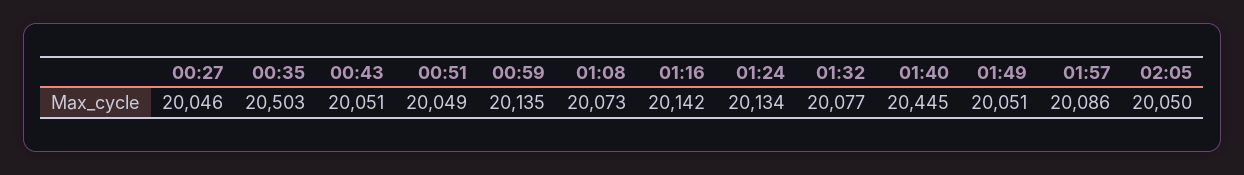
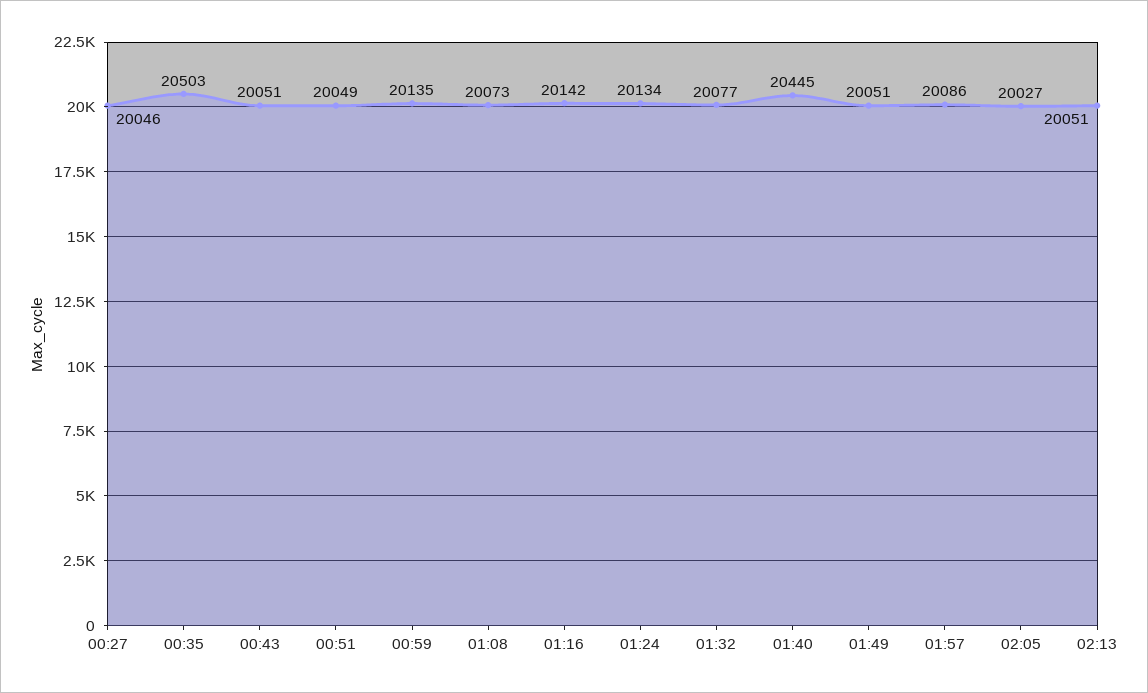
02:05: 20050 -> 20027
02:13: none -> 20051

